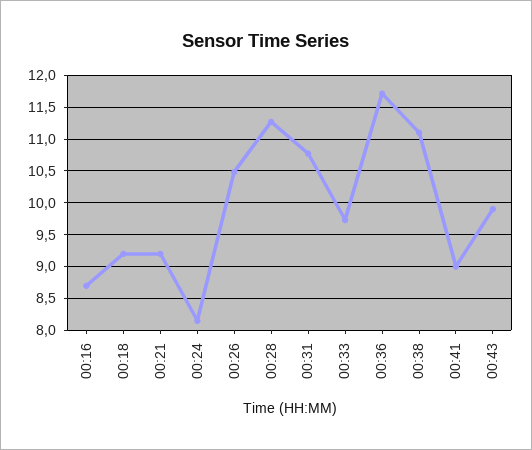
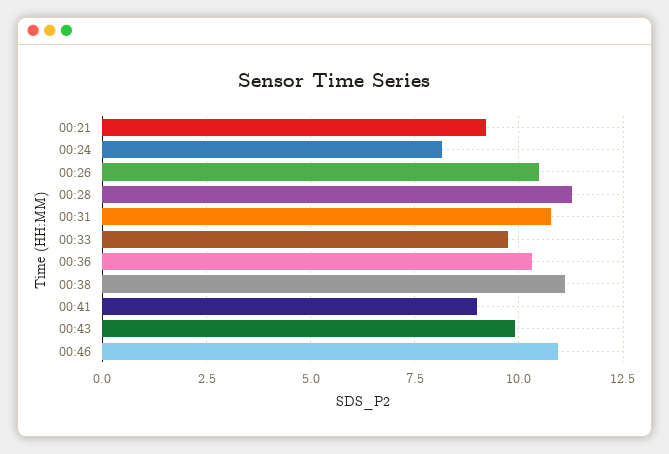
00:16: 8.7 -> none
00:18: 9.2 -> none
00:36: 11.7 -> 10.25
00:46: none -> 11

